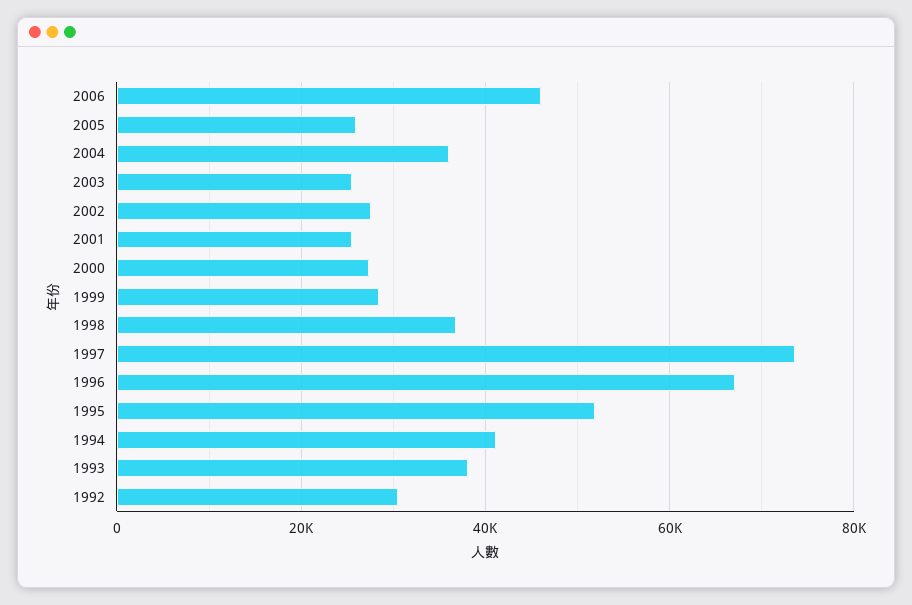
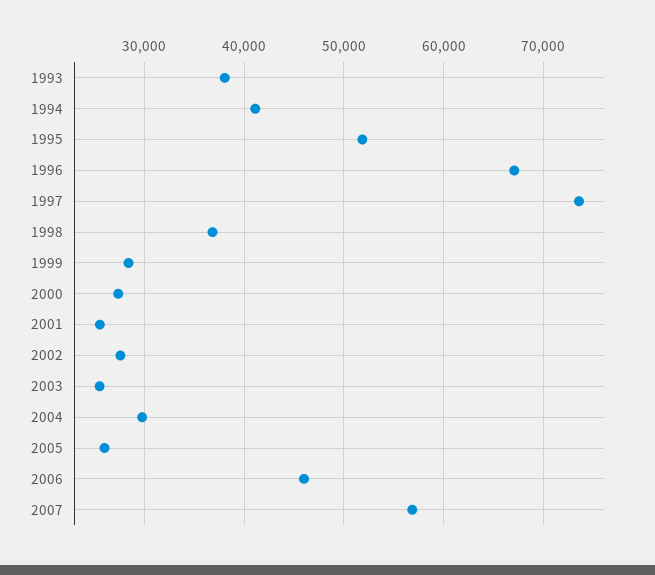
2004: 36000 -> 30000
1992: 30000 -> none
2007: none -> 57000

